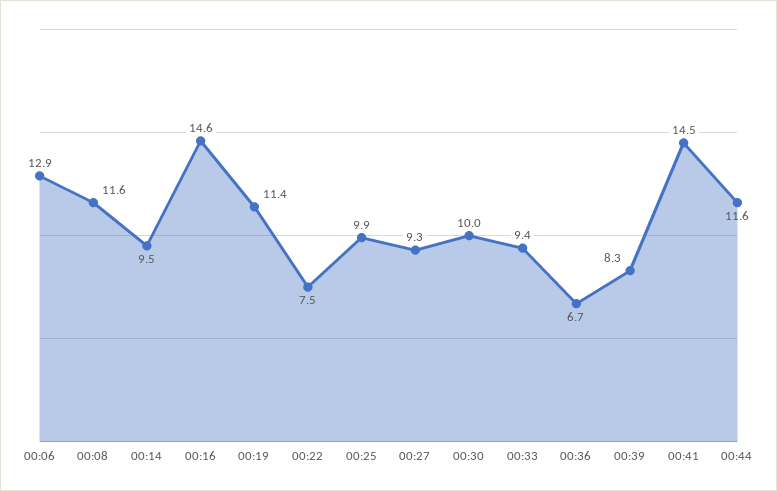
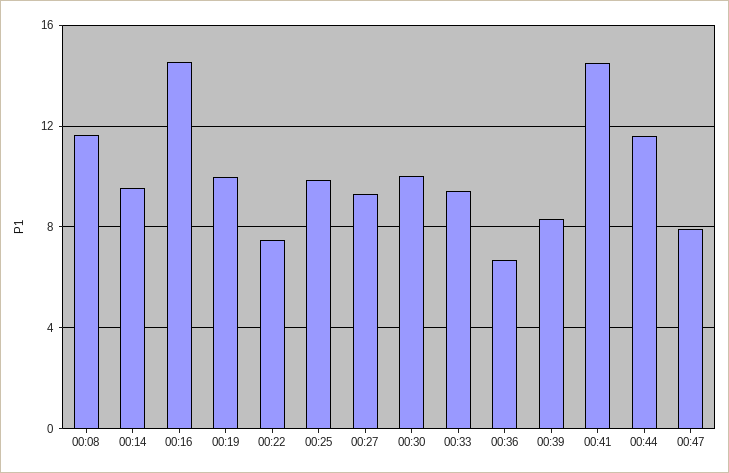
00:06: 12.9 -> none
00:19: 11.4 -> 10
00:47: none -> 8

